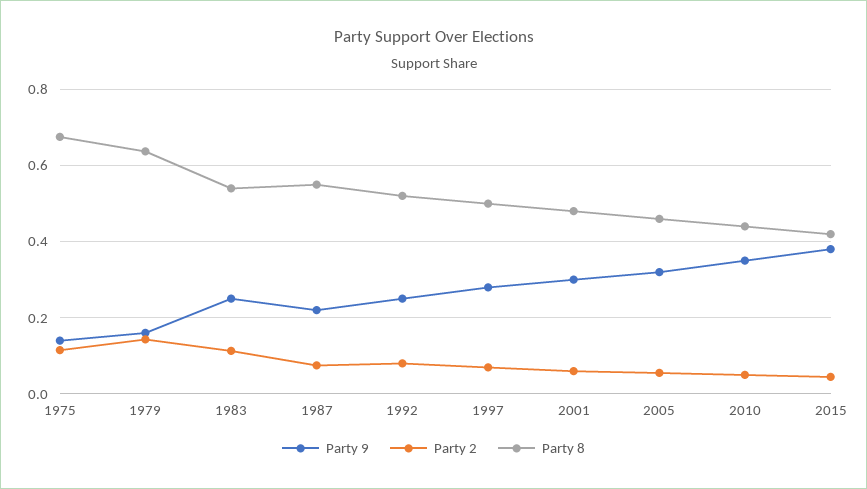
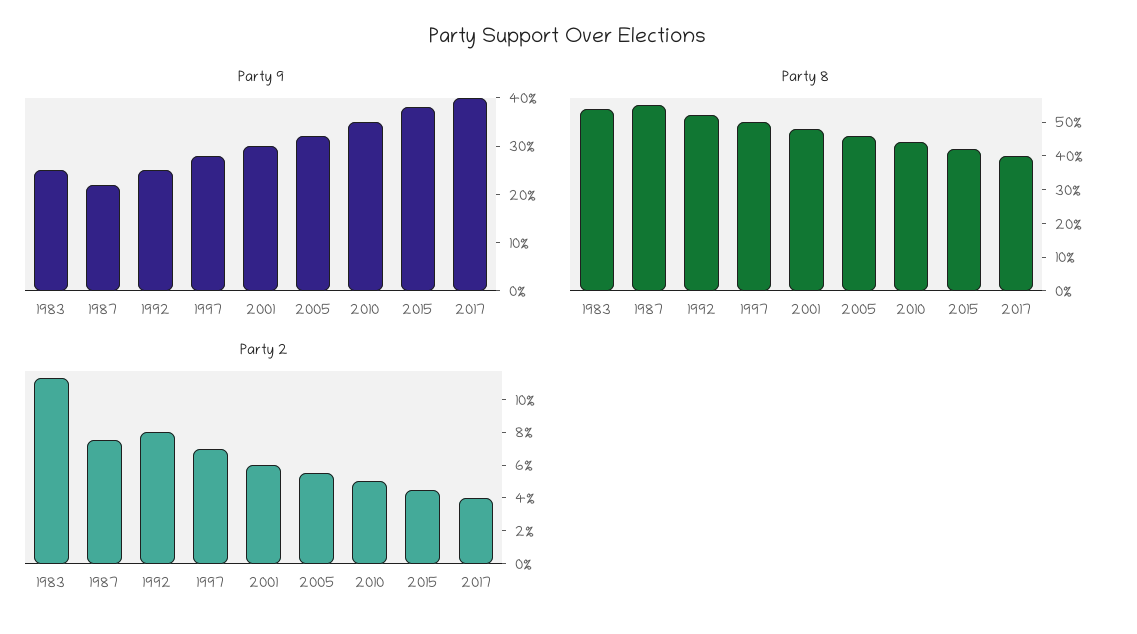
Party 9, 1975: 0.14 -> none
Party 2, 1975: 0.12 -> none
Party 8, 1975: 0.68 -> none
Party 9, 1979: 0.16 -> none
Party 2, 1979: 0.14 -> none
Party 8, 1979: 0.64 -> none
Party 9, 2017: none -> 0.4
Party 8, 2017: none -> 0.4
Party 2, 2017: none -> 0.04

